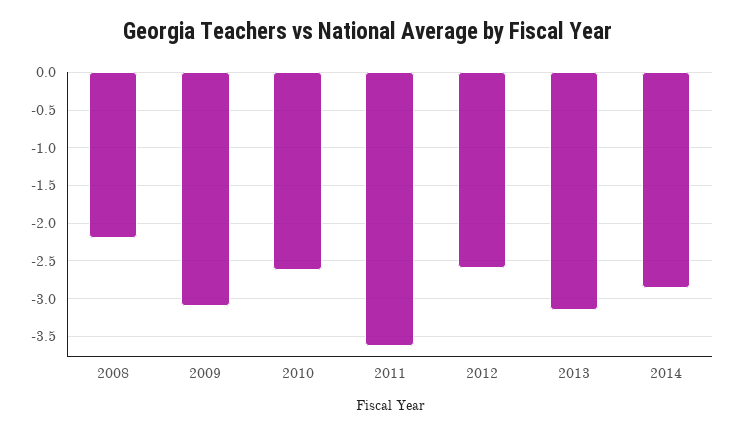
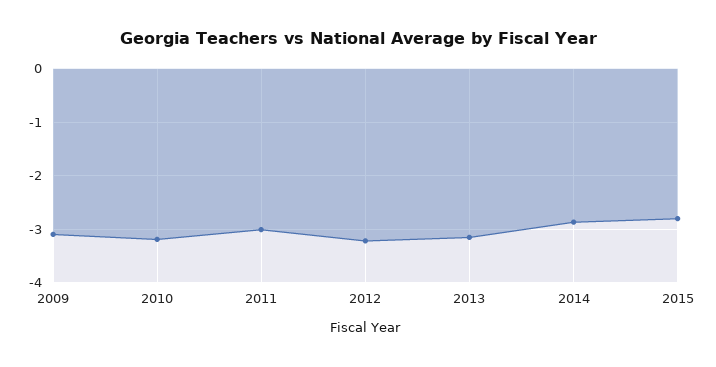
2008: -2.2 -> none
2010: -2.6 -> -3.2
2011: -3.6 -> -3
2012: -2.6 -> -3.2
2015: none -> -2.8

